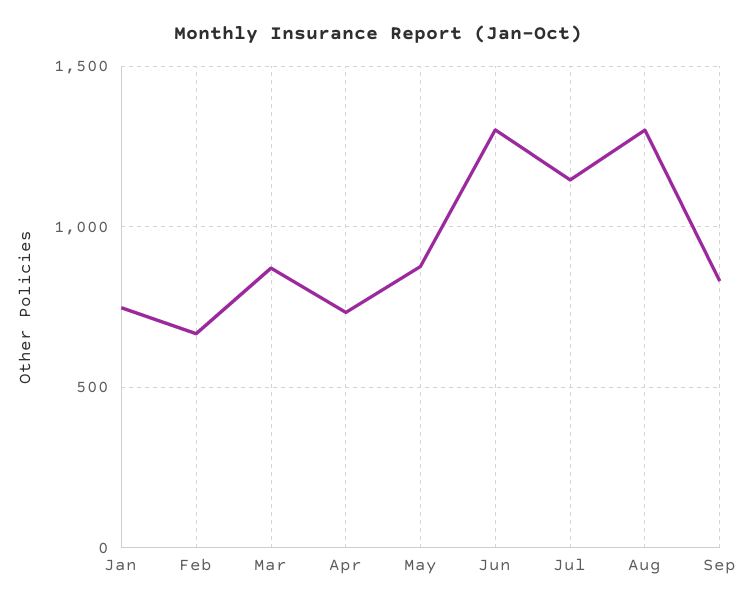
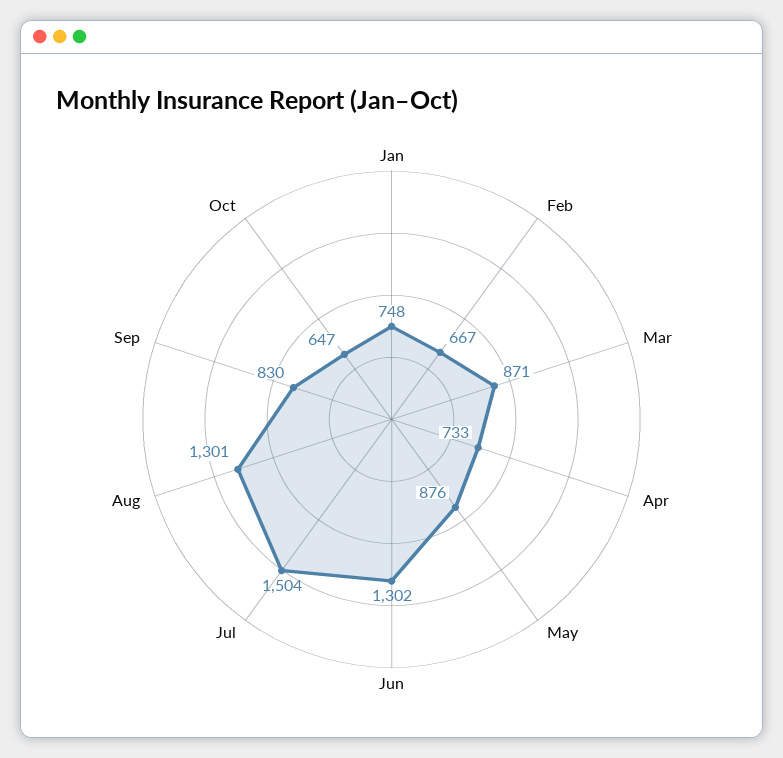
Jul: 1150 -> 1504
Oct: none -> 647

